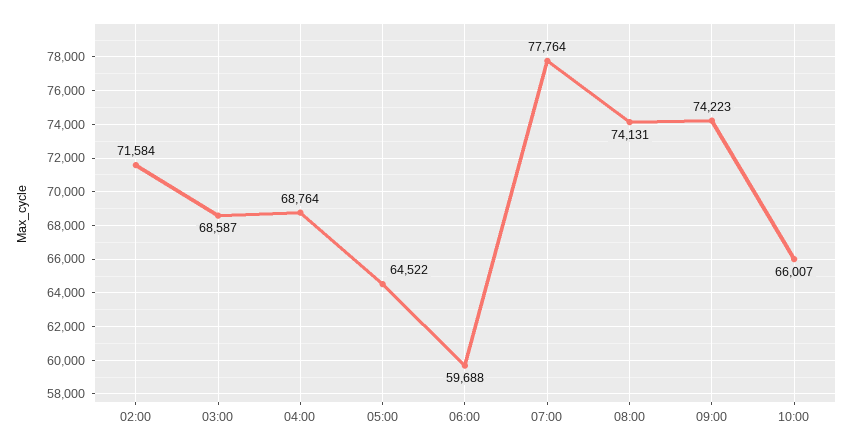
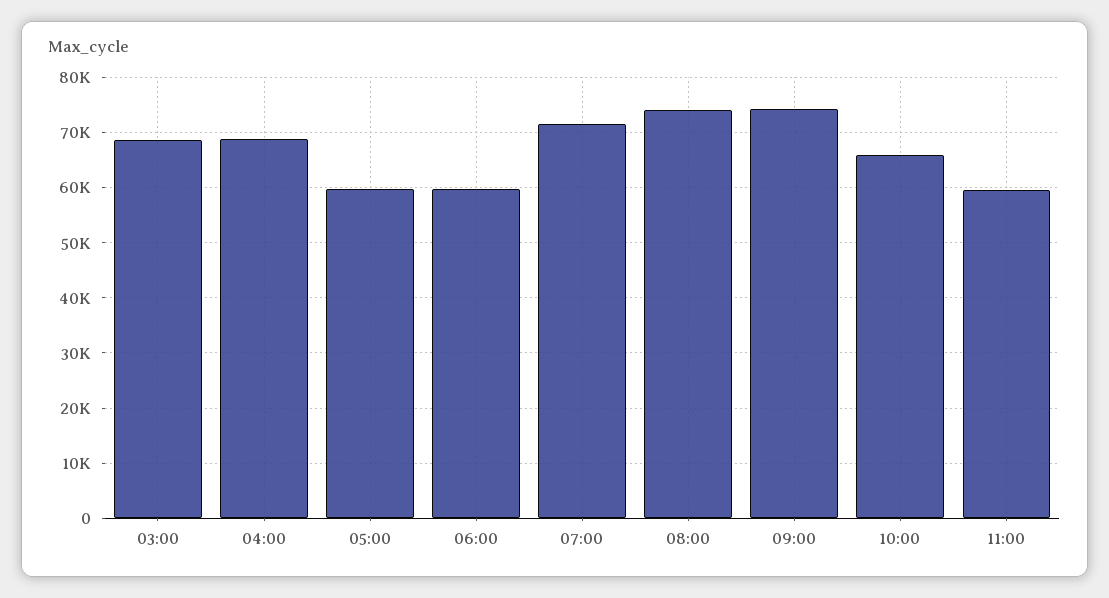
02:00: 71584 -> none
05:00: 64522 -> 60000
07:00: 77764 -> 72000
11:00: none -> 60000

